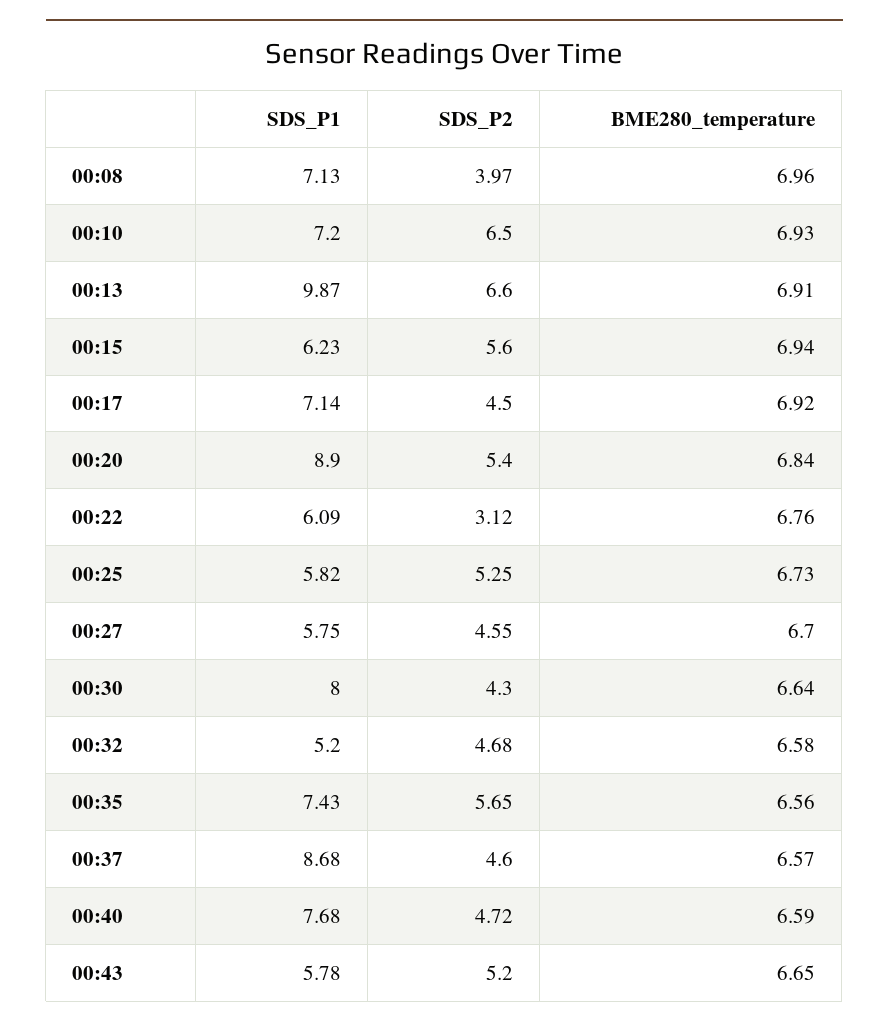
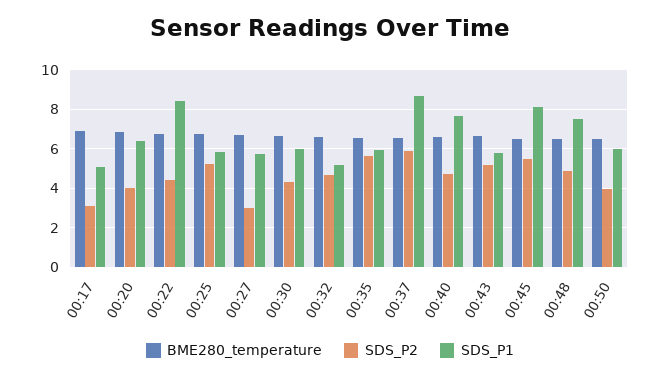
SDS_P1, 00:08: 7.13 -> none
SDS_P2, 00:08: 3.97 -> none
BME280_temperature, 00:08: 6.96 -> none
SDS_P1, 00:10: 7.2 -> none
SDS_P2, 00:10: 6.5 -> none
BME280_temperature, 00:10: 6.93 -> none
SDS_P1, 00:13: 9.87 -> none
SDS_P2, 00:13: 6.6 -> none
BME280_temperature, 00:13: 6.91 -> none
SDS_P1, 00:15: 6.23 -> none
SDS_P2, 00:15: 5.6 -> none
BME280_temperature, 00:15: 6.94 -> none
SDS_P1, 00:17: 7.14 -> 5
SDS_P2, 00:17: 4.5 -> 3
SDS_P1, 00:20: 8.9 -> 6.5
SDS_P2, 00:20: 5.4 -> 4
SDS_P1, 00:22: 6.09 -> 8.5
SDS_P2, 00:22: 3.12 -> 4.5
SDS_P2, 00:27: 4.55 -> 3
SDS_P1, 00:30: 8 -> 6
SDS_P1, 00:35: 7.43 -> 6
SDS_P2, 00:37: 4.6 -> 6
BME280_temperature, 00:45: none -> 6.5
SDS_P2, 00:45: none -> 5.5
SDS_P1, 00:45: none -> 8
BME280_temperature, 00:48: none -> 6.5
SDS_P2, 00:48: none -> 5
SDS_P1, 00:48: none -> 7.5
BME280_temperature, 00:50: none -> 6.5
SDS_P2, 00:50: none -> 4
SDS_P1, 00:50: none -> 6

